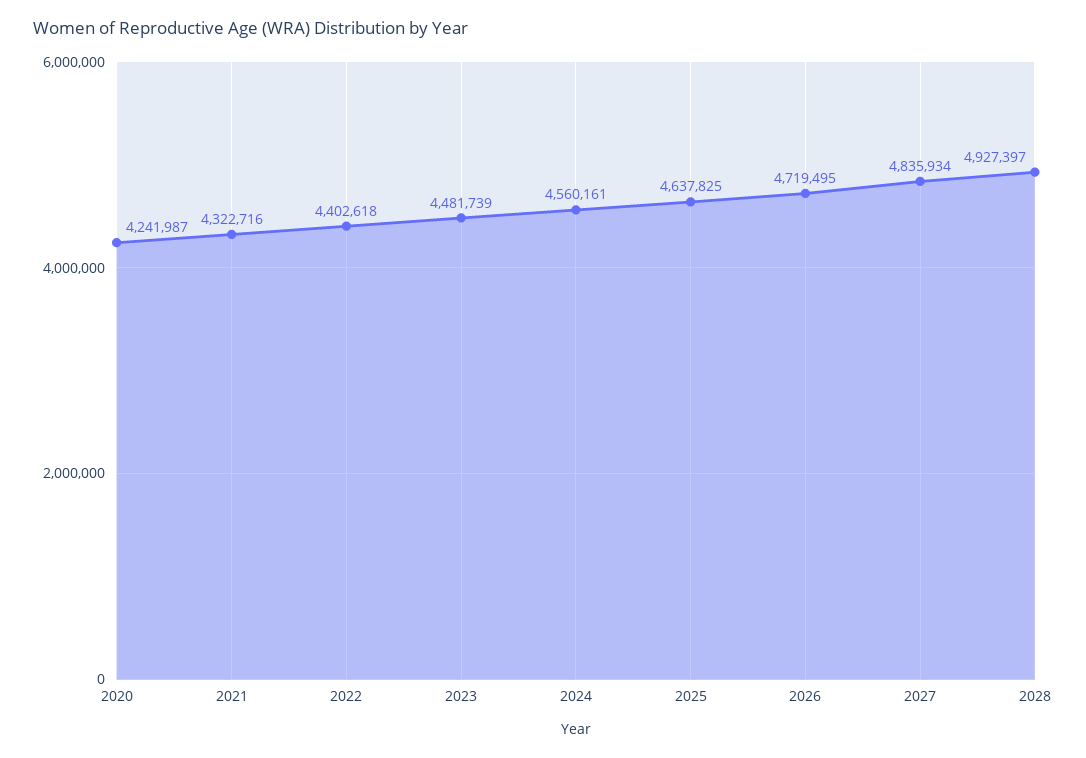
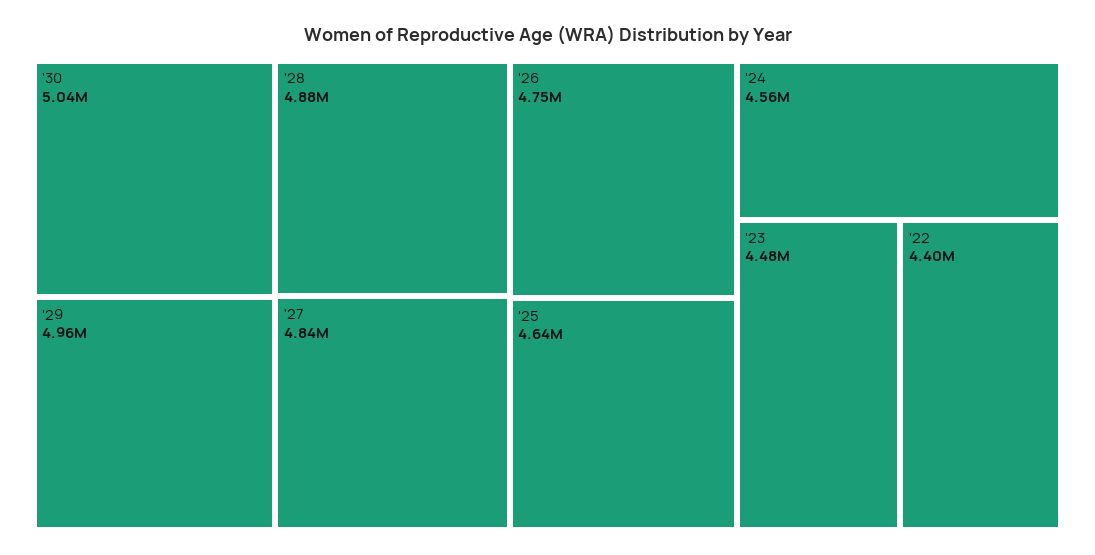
2020: 4241987 -> none
2021: 4322716 -> none
2026: 4719495 -> 4750000
2028: 4927397 -> 4880000
'30: none -> 5040000
'29: none -> 4960000

